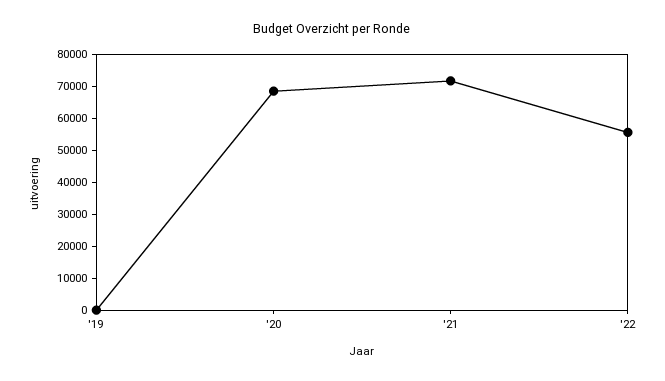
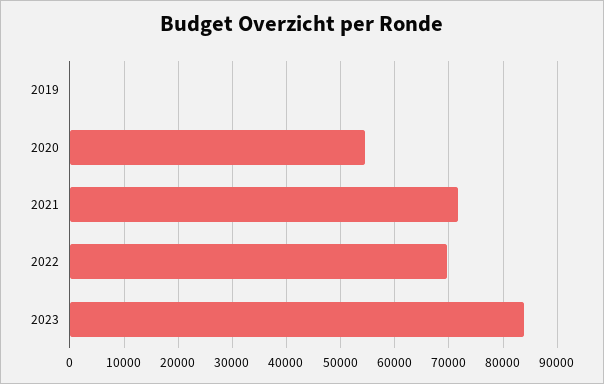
'20: 70000 -> 54000
'22: 55000 -> 70000
2023: none -> 84000

